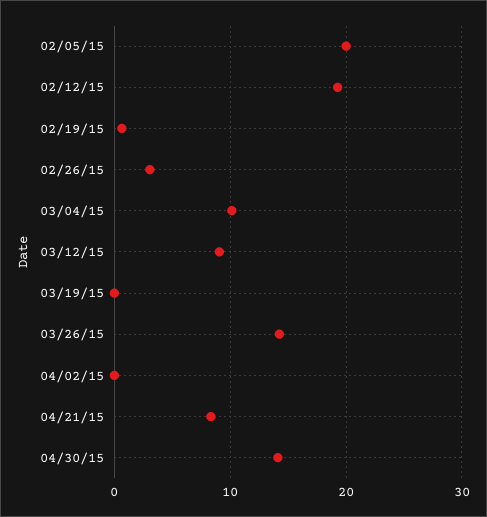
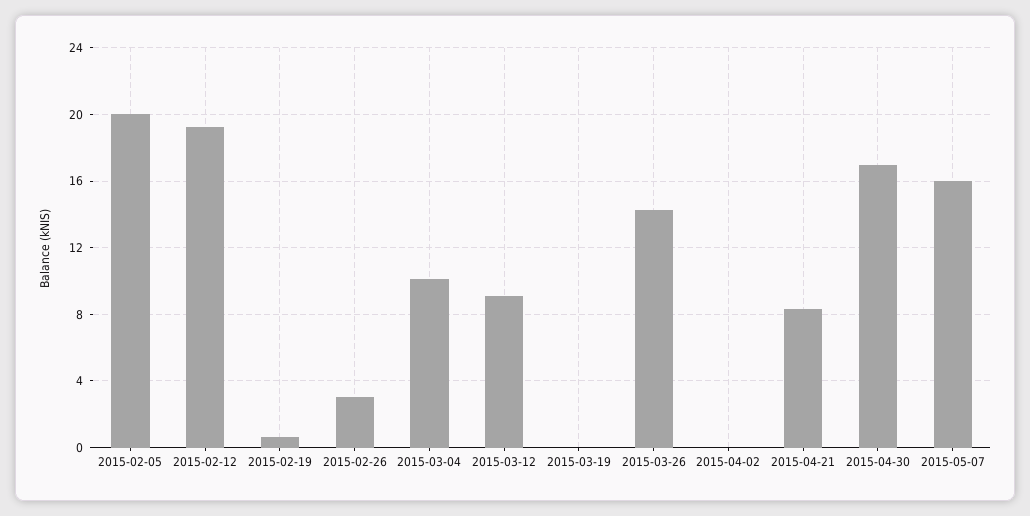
04/30/15: 14 -> 17
2015-05-07: none -> 16

